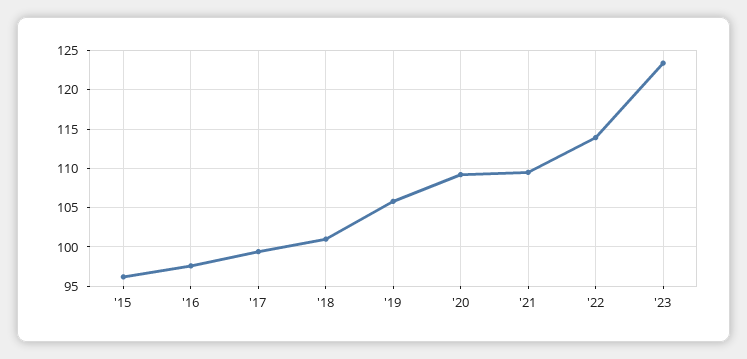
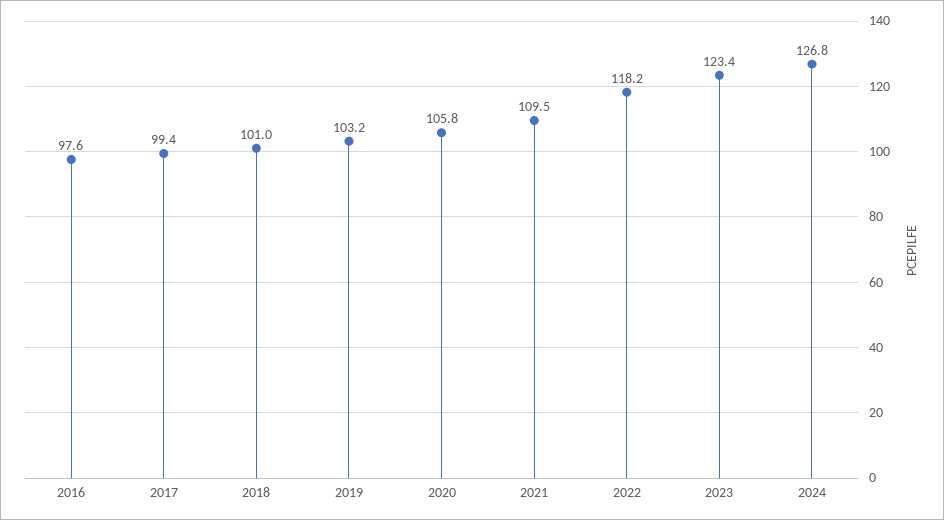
'15: 96 -> none
'19: 106 -> 103.2
'20: 109 -> 105.8
'22: 114 -> 118.2
2024: none -> 126.8

